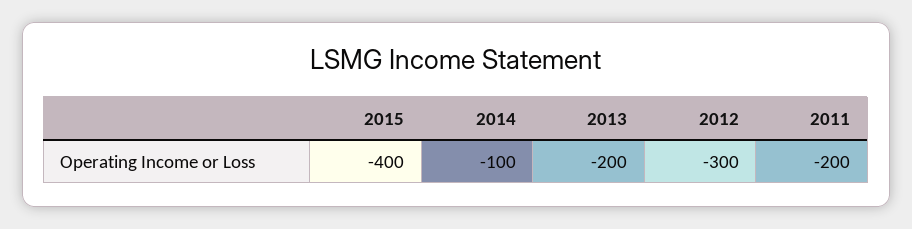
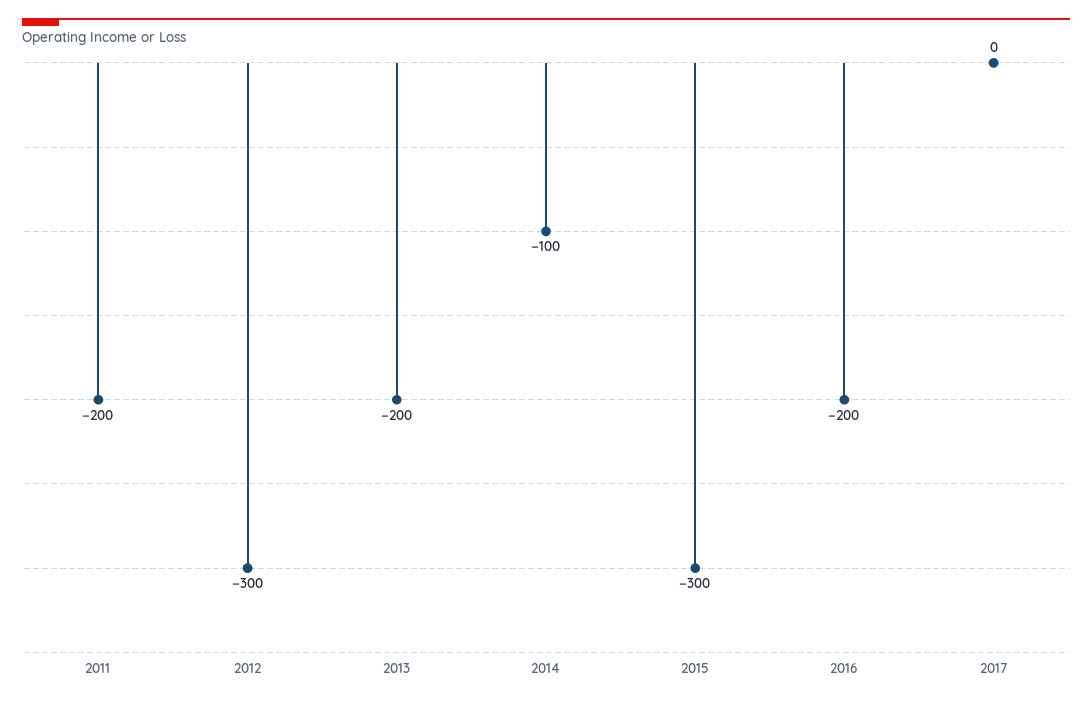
2015: -400 -> -300
2016: none -> -200
2017: none -> 0

